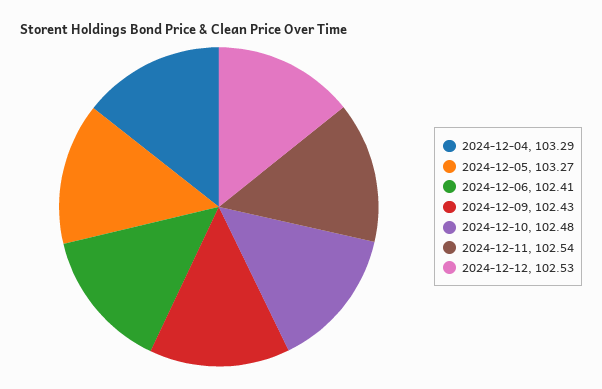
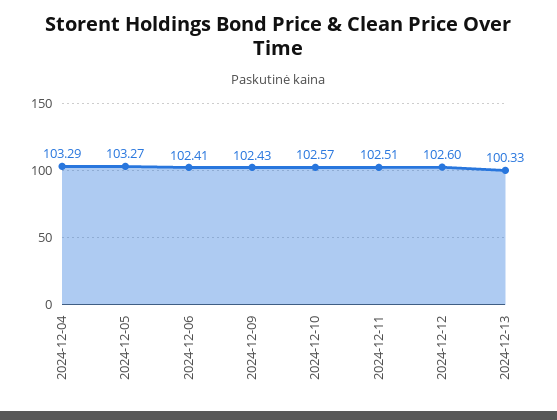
2024-12-10: 102.48 -> 102.57
2024-12-11: 102.54 -> 102.51
2024-12-12: 102.53 -> 102.6
2024-12-13: none -> 100.33

